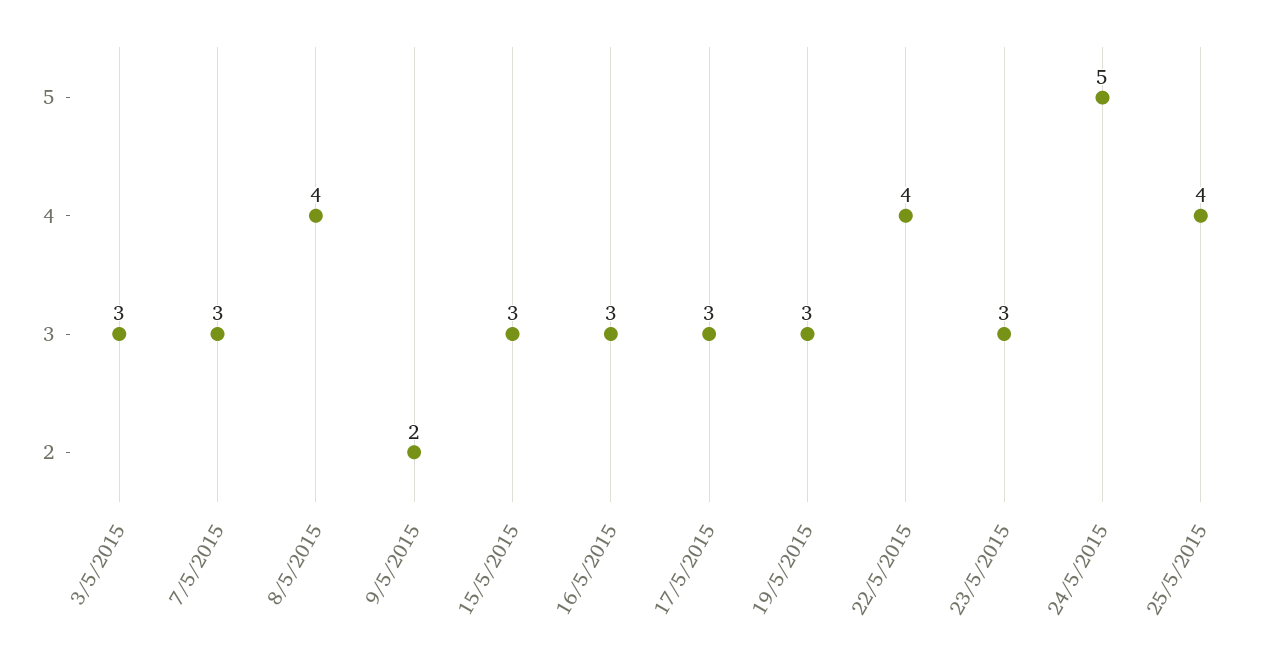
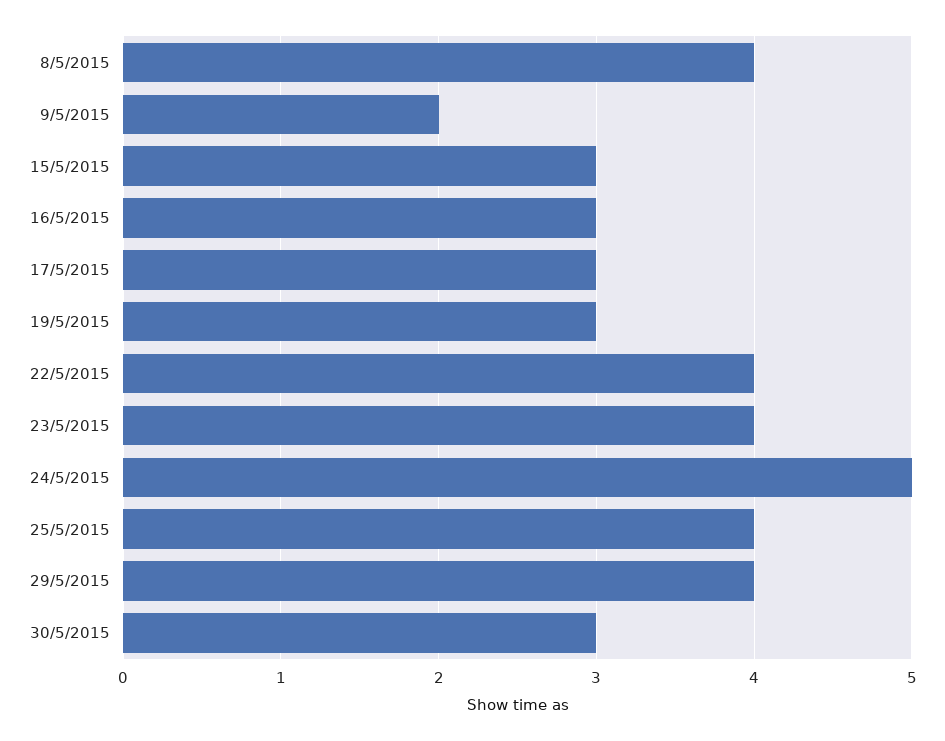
3/5/2015: 3 -> none
7/5/2015: 3 -> none
23/5/2015: 3 -> 4
29/5/2015: none -> 4
30/5/2015: none -> 3

